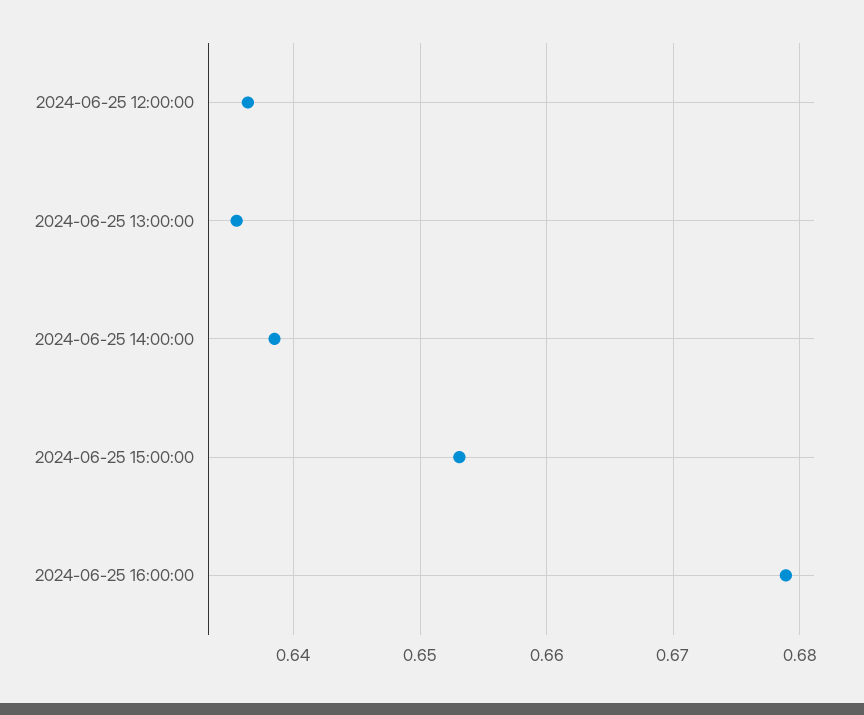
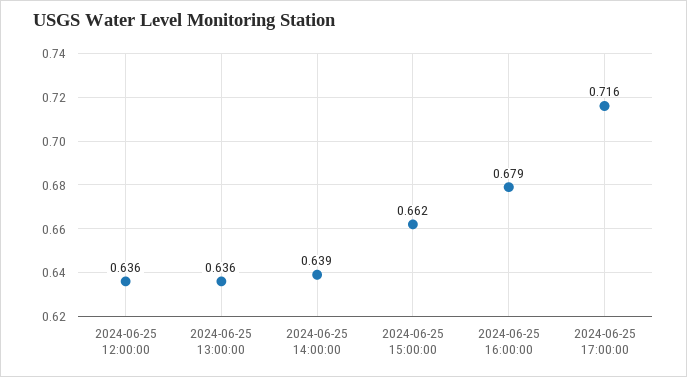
2024-06-25 15:00:00: 0.653 -> 0.662
2024-06-25 17:00:00: none -> 0.716

